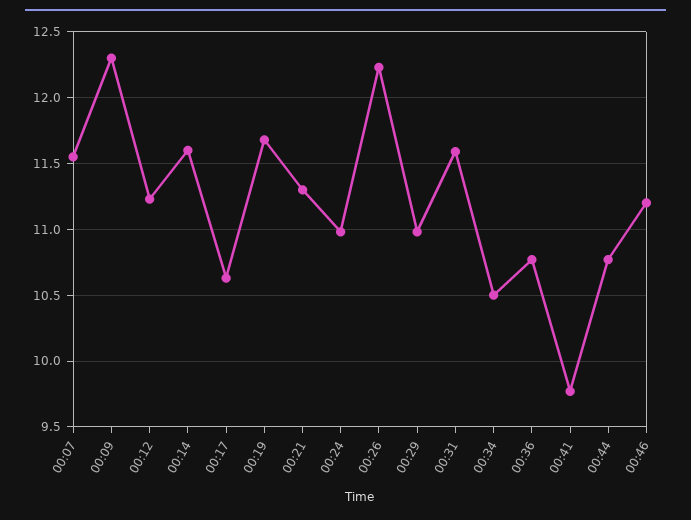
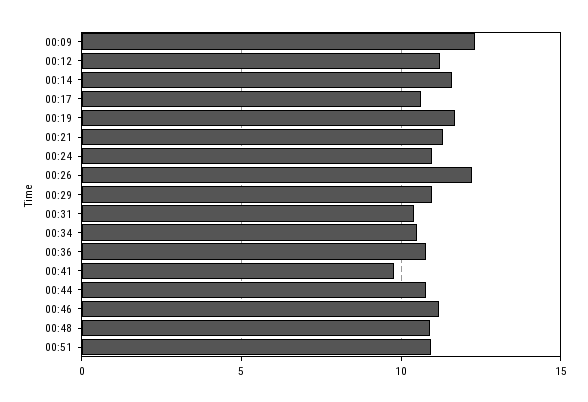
00:07: 11.55 -> none
00:31: 11.6 -> 10.5
00:48: none -> 11
00:51: none -> 11

